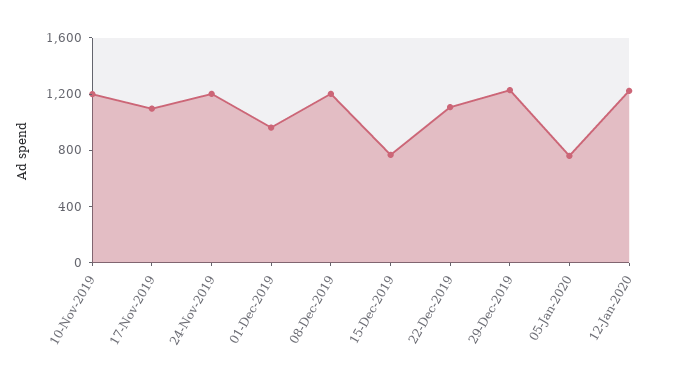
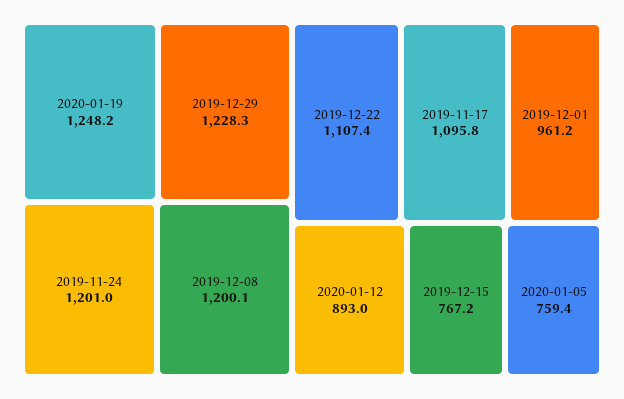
10-Nov-2019: 1200 -> none
12-Jan-2020: 1200 -> 893
2020-01-19: none -> 1248.2

